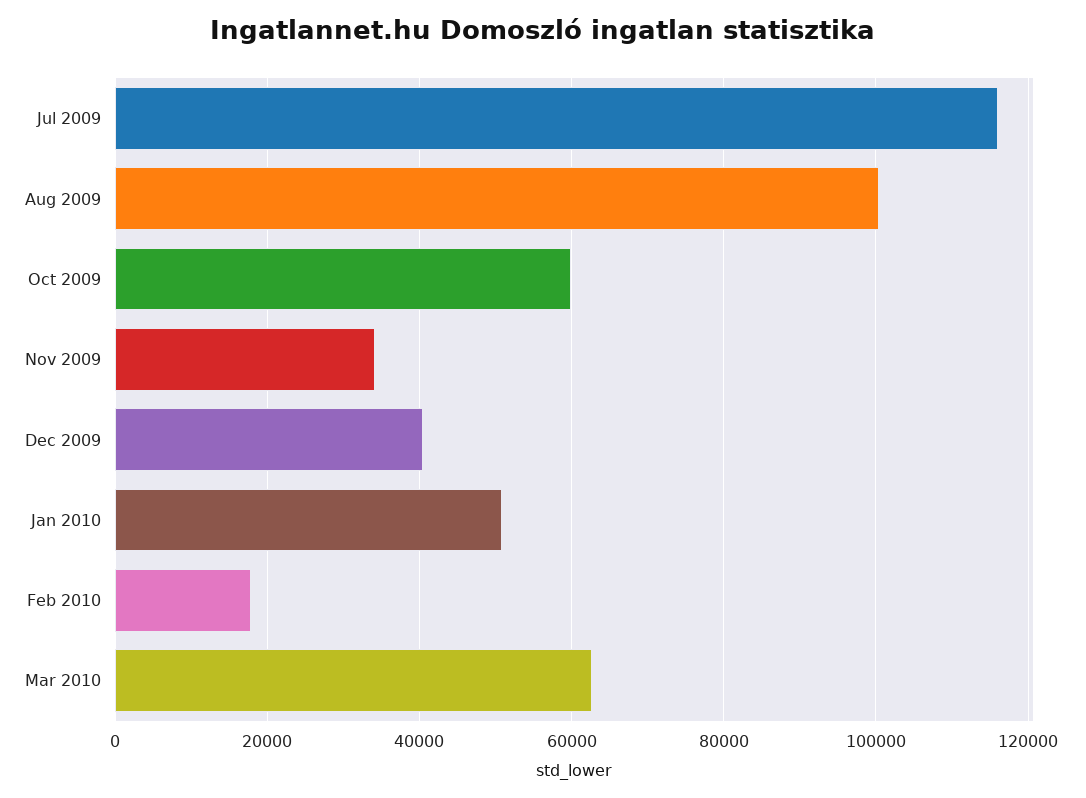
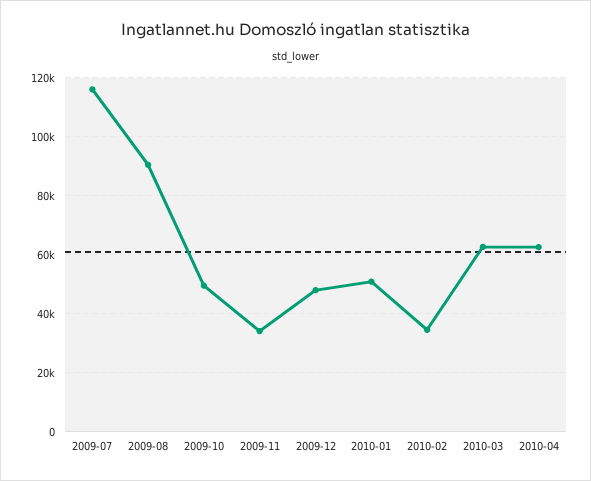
Aug 2009: 100000 -> 90000
Oct 2009: 60000 -> 50000
Dec 2009: 40000 -> 47500
Feb 2010: 18000 -> 35000
2010-04: none -> 62500

